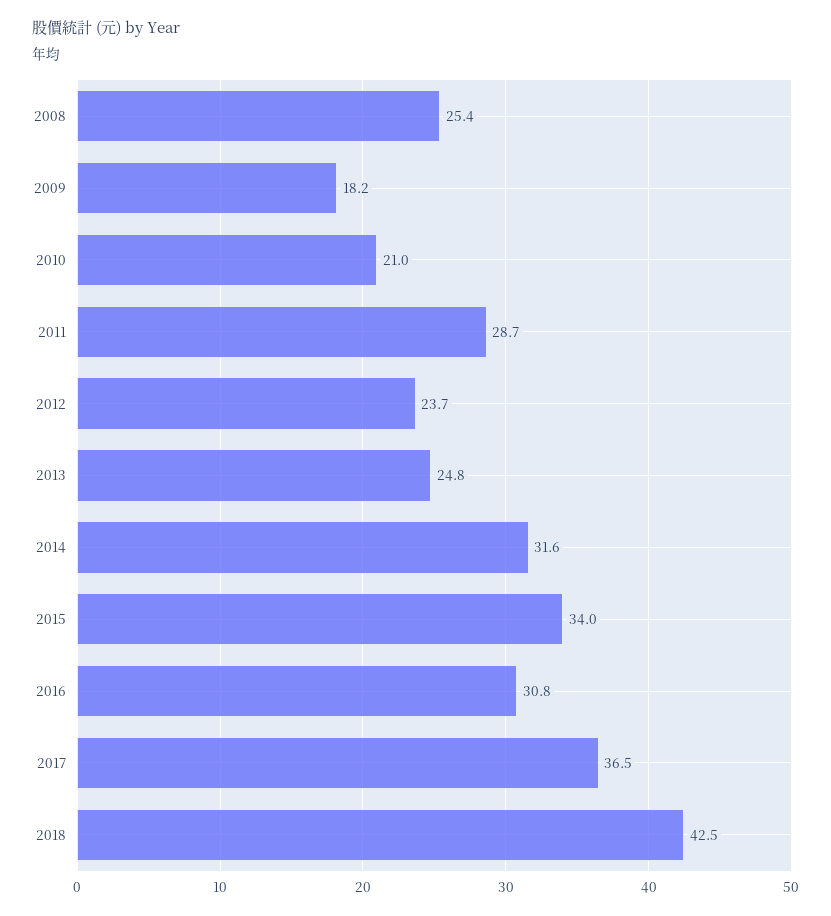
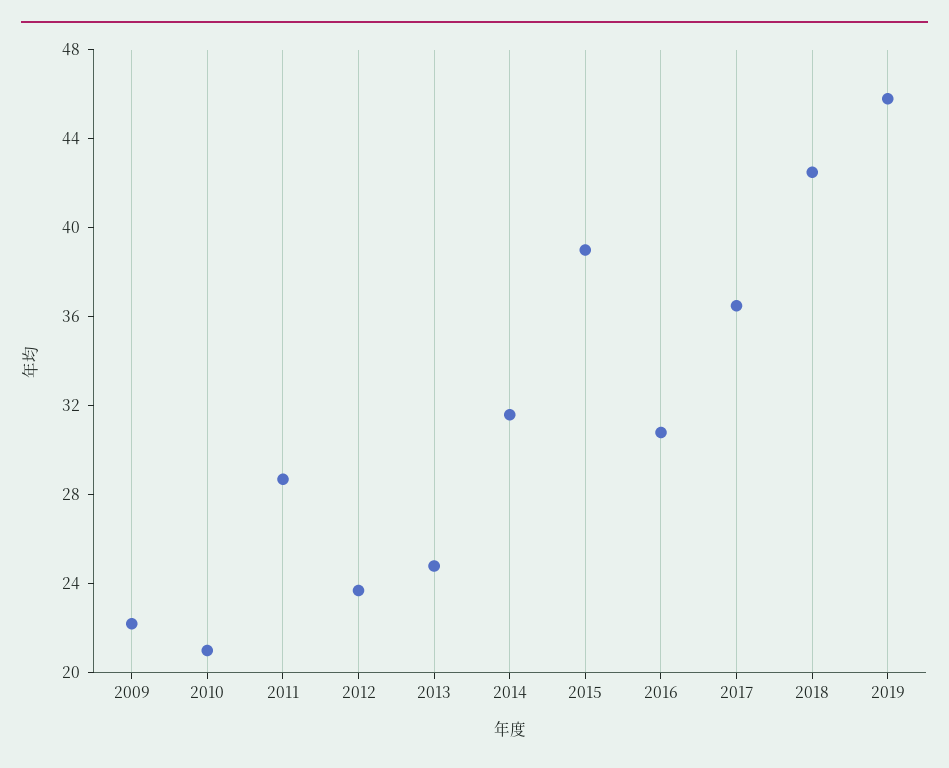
2008: 25.4 -> none
2009: 18.2 -> 22
2015: 34 -> 39
2019: none -> 46

